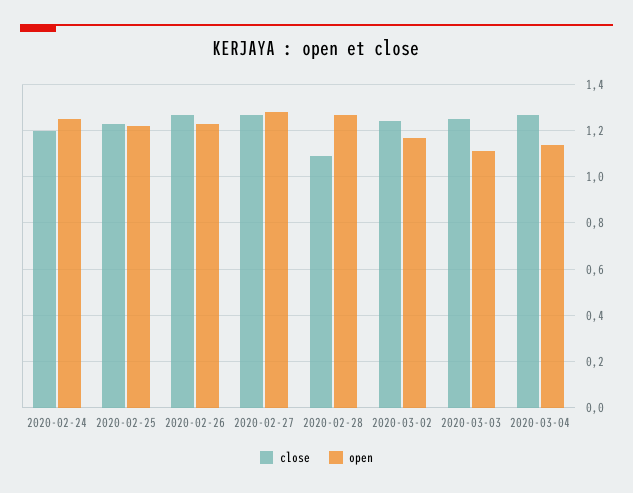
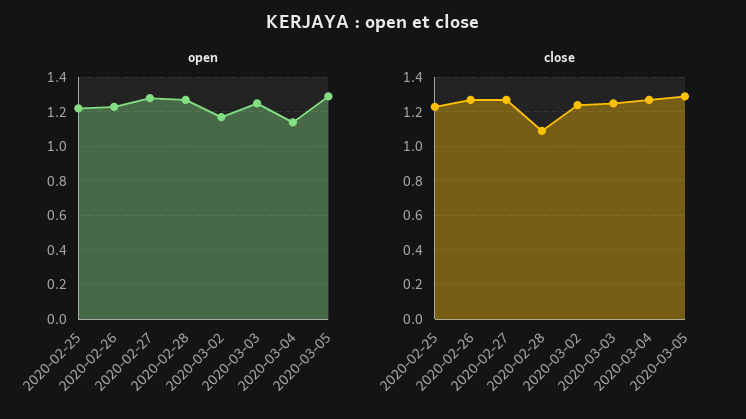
close, 2020-02-24: 1.2 -> none
open, 2020-02-24: 1.25 -> none
open, 2020-03-03: 1.1 -> 1.25
open, 2020-03-05: none -> 1.3
close, 2020-03-05: none -> 1.3

